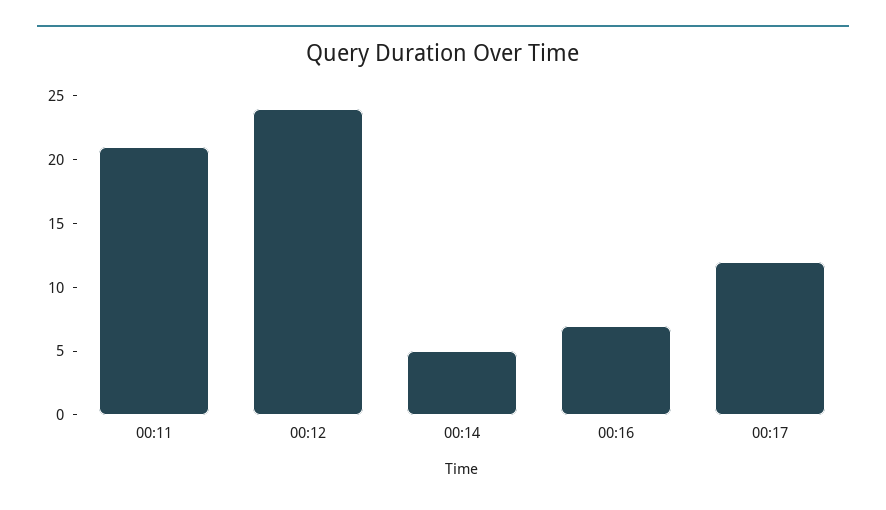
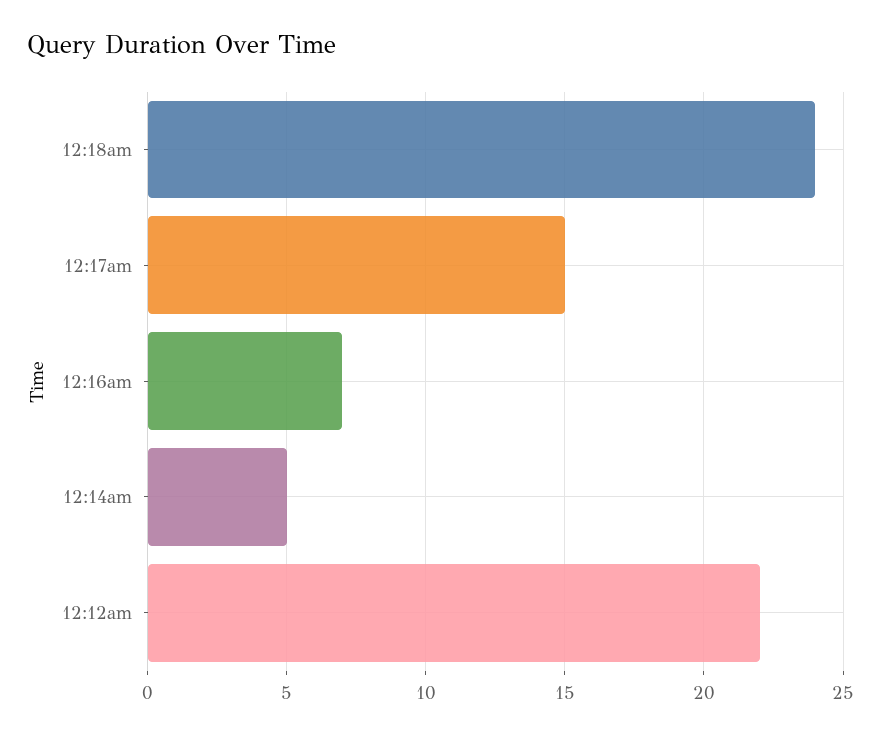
00:11: 21 -> none
00:12: 24 -> 22
00:17: 12 -> 15
12:18am: none -> 24

